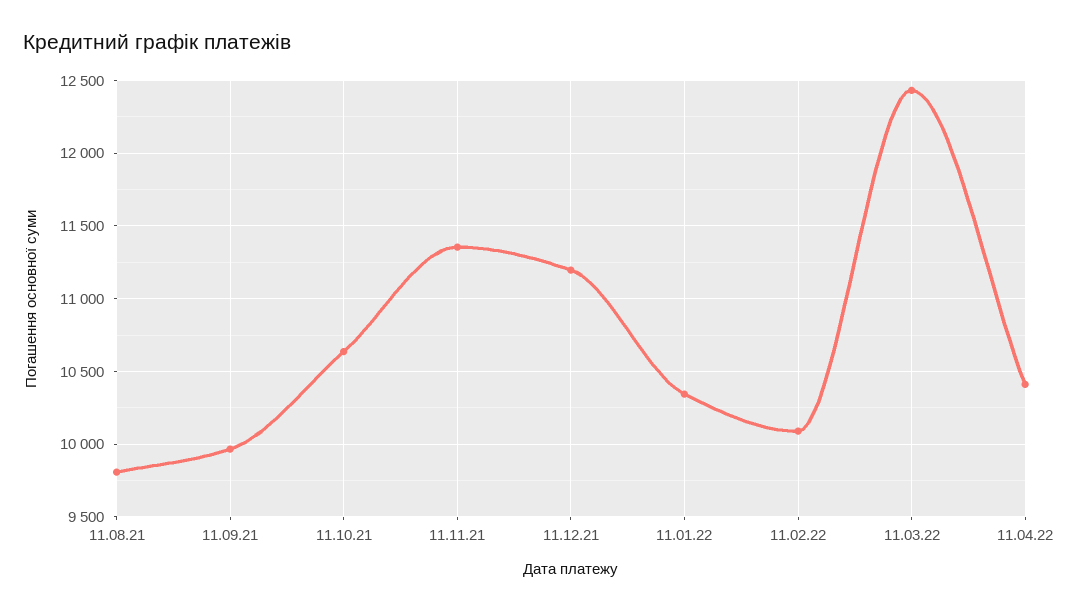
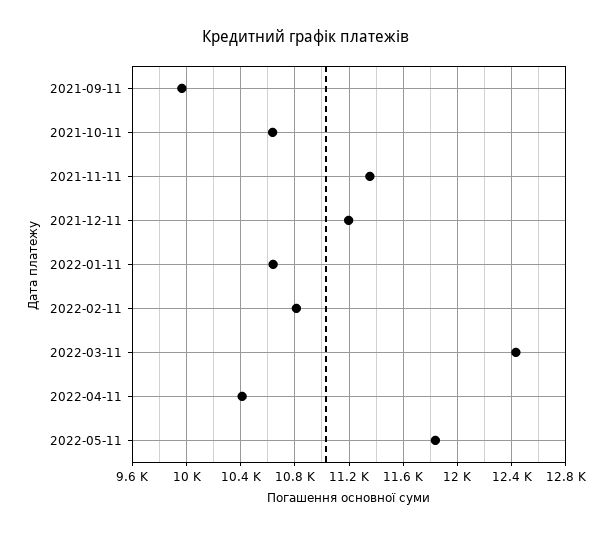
11.08.21: 9800 -> none
11.01.22: 10350 -> 10650
11.02.22: 10100 -> 10800
2022-05-11: none -> 11850

